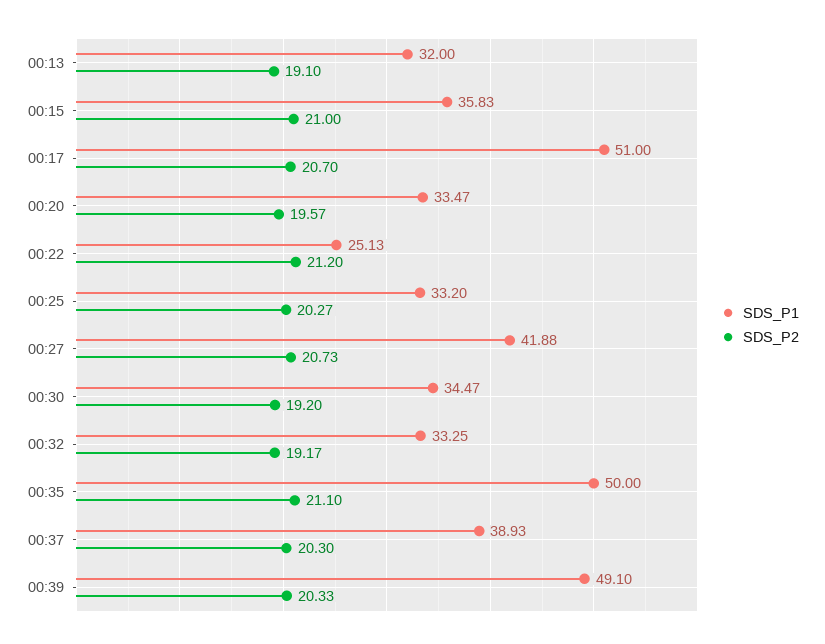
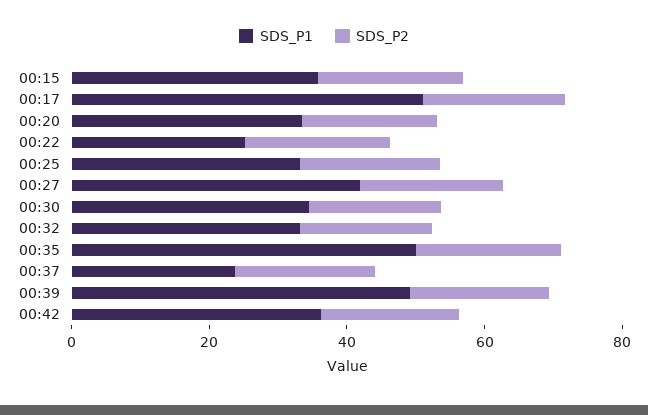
SDS_P1, 00:13: 32 -> none
SDS_P2, 00:13: 19.1 -> none
SDS_P1, 00:37: 38.93 -> 25
SDS_P1, 00:42: none -> 35
SDS_P2, 00:42: none -> 20

